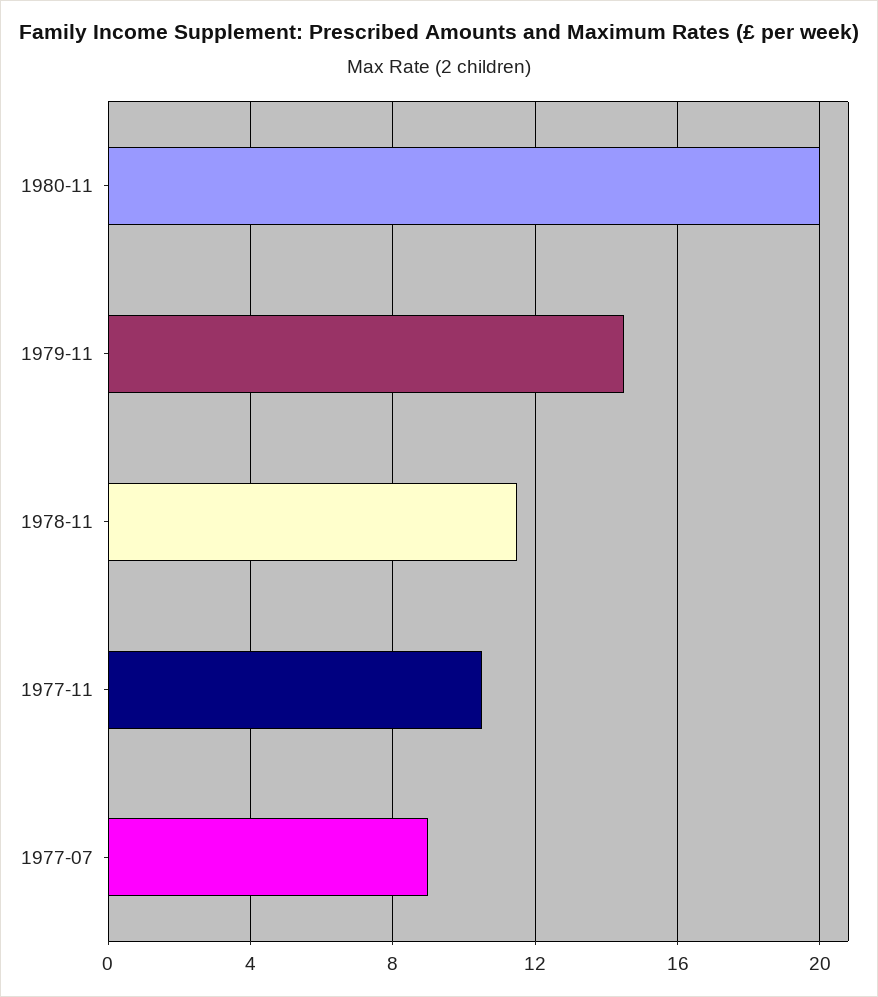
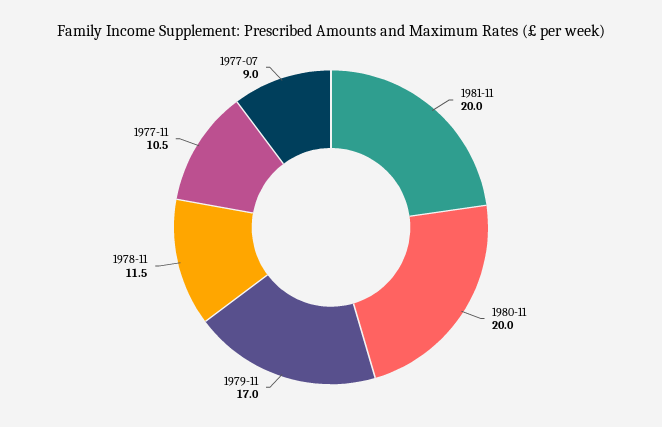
1979-11: 14.5 -> 17
1981-11: none -> 20

